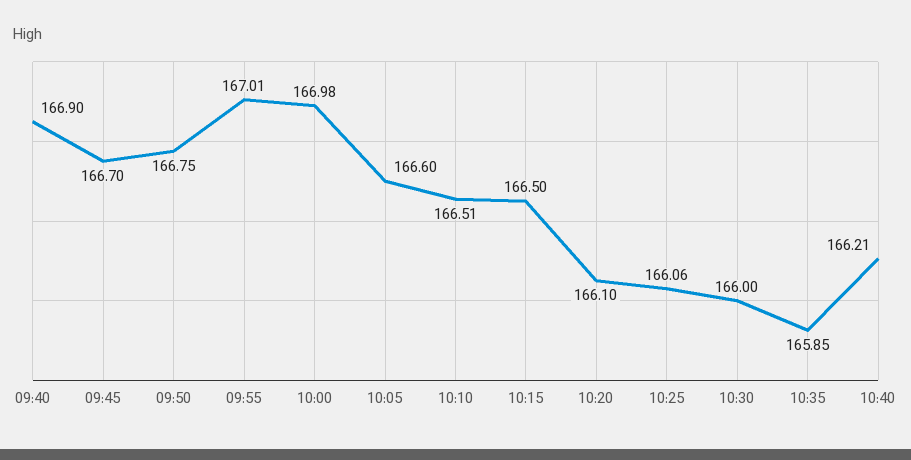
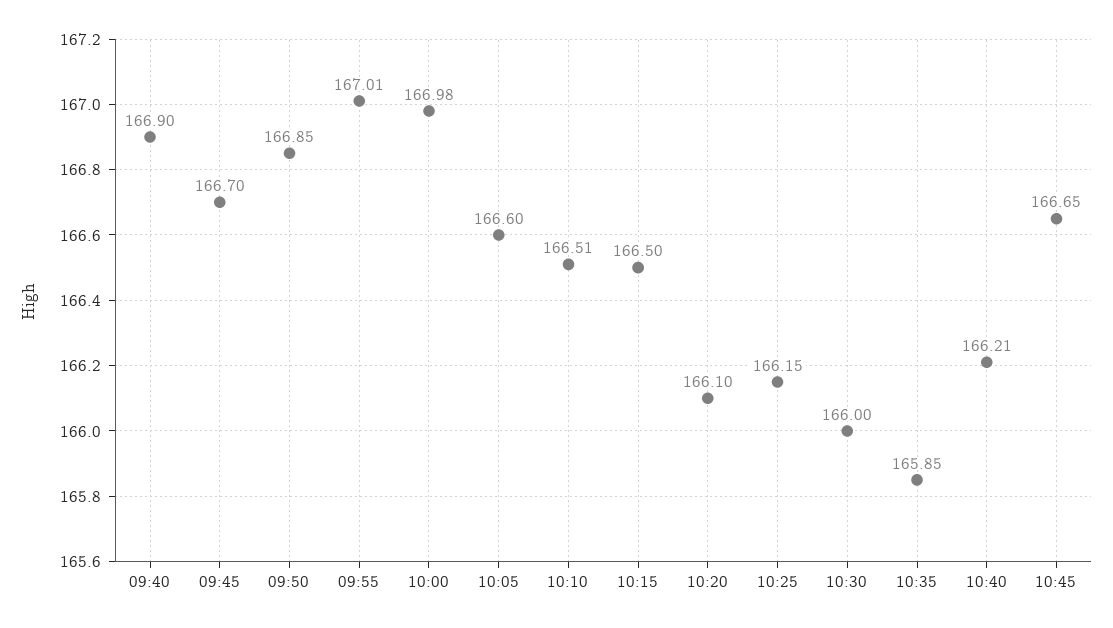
09:50: 166.75 -> 166.85
10:25: 166.06 -> 166.15
10:45: none -> 166.65

